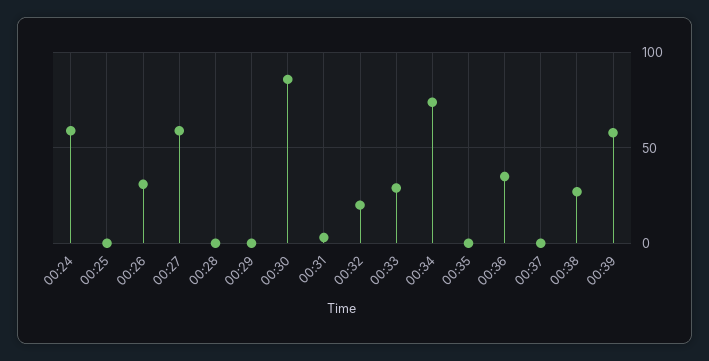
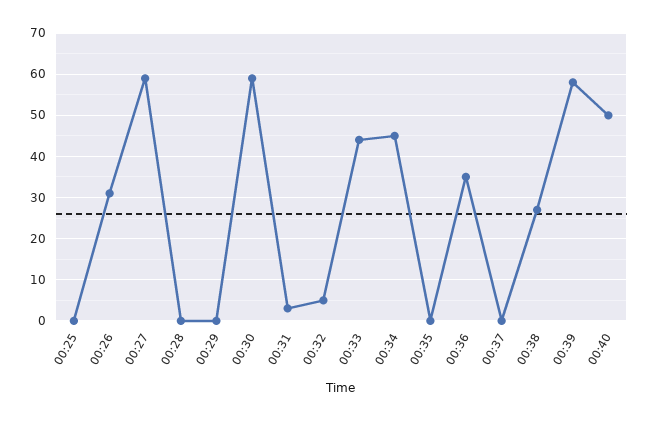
00:24: 60 -> none
00:30: 85 -> 60
00:32: 20 -> 5
00:33: 30 -> 45
00:34: 75 -> 45
00:40: none -> 50

